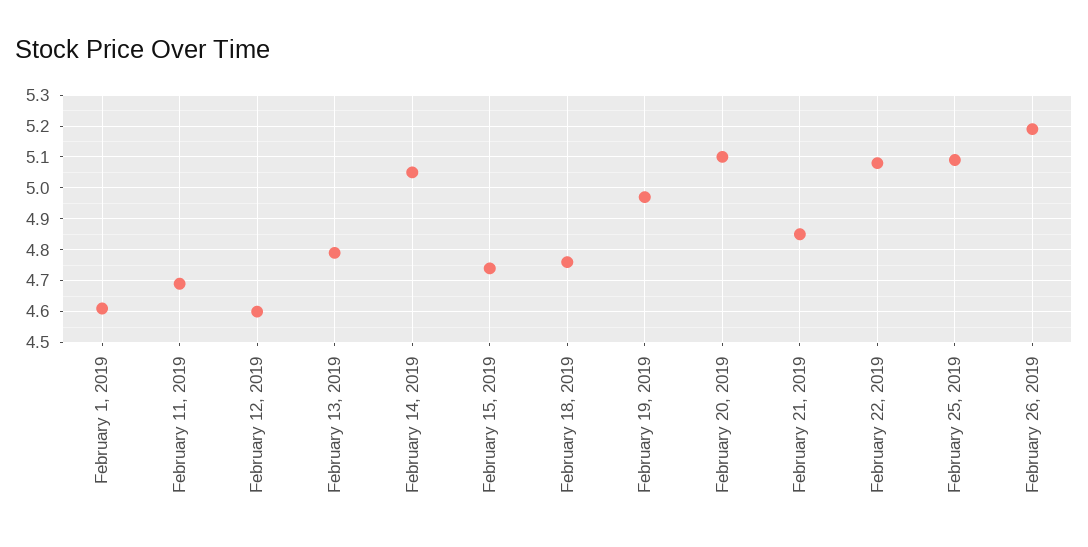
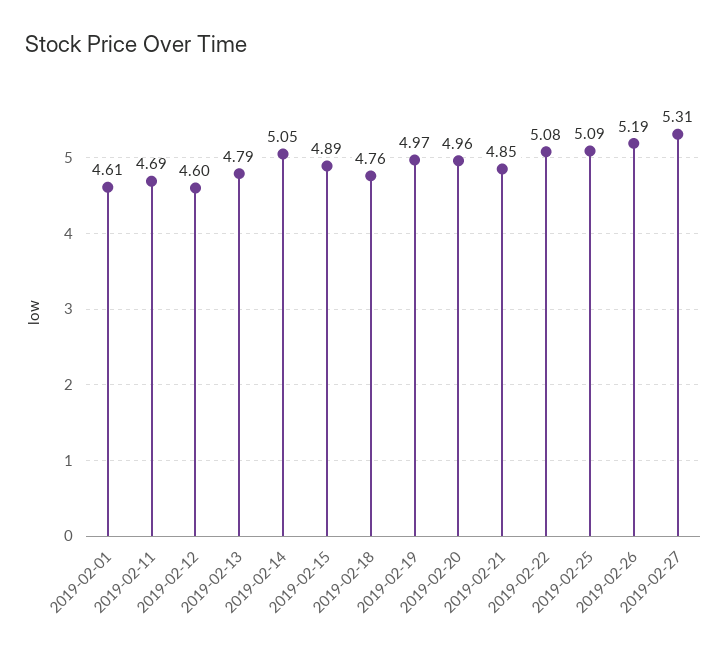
February 15, 2019: 4.75 -> 4.89
February 20, 2019: 5.1 -> 4.96
2019-02-27: none -> 5.31

